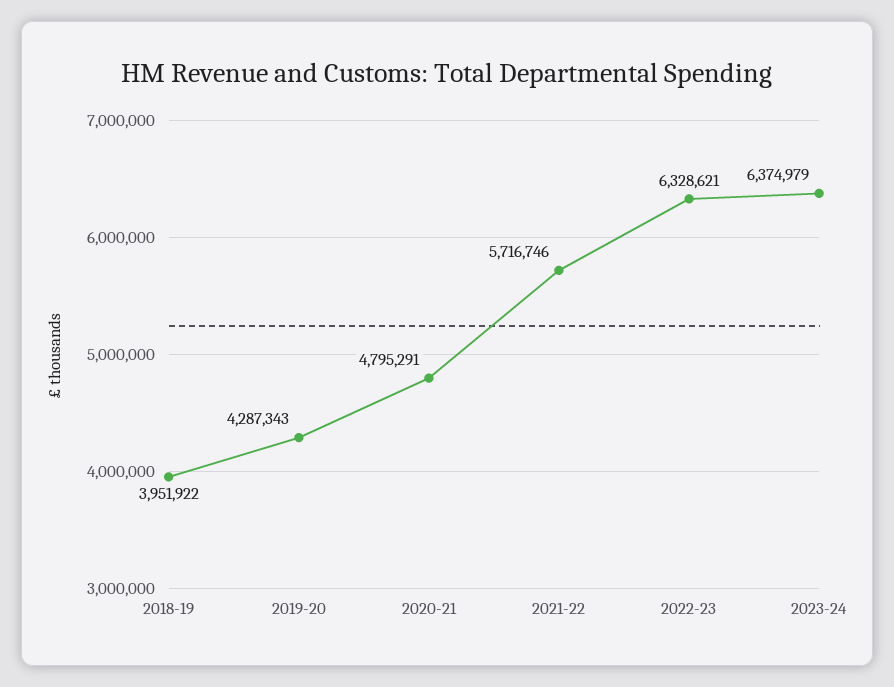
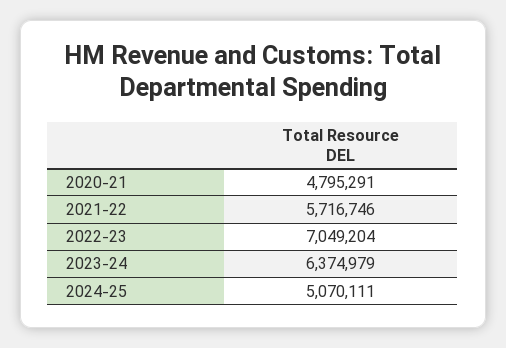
2018-19: 3951922 -> none
2019-20: 4287343 -> none
2022-23: 6328621 -> 7049204
2024-25: none -> 5070111

